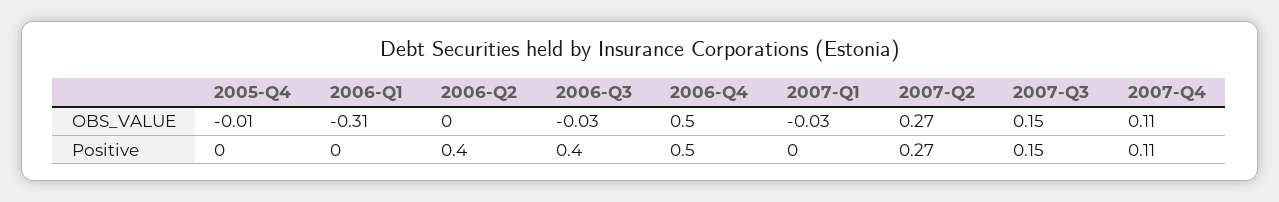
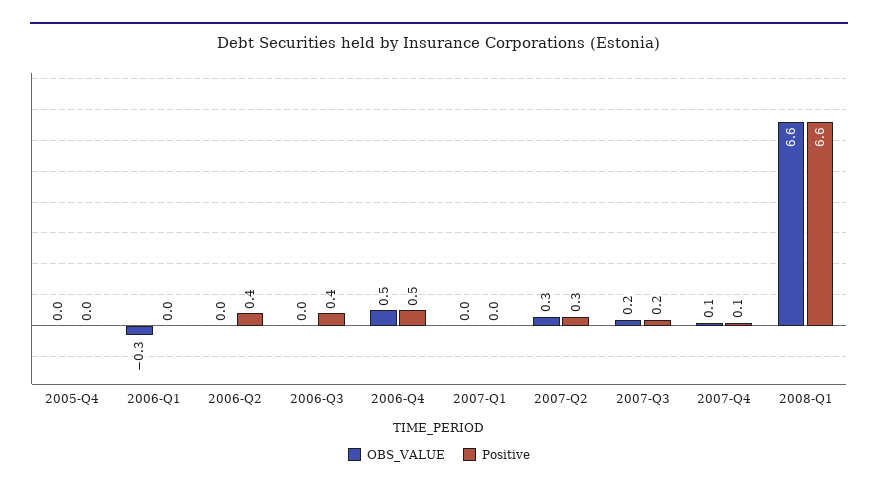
OBS_VALUE, 2008-Q1: none -> 6.6
Positive, 2008-Q1: none -> 6.6

